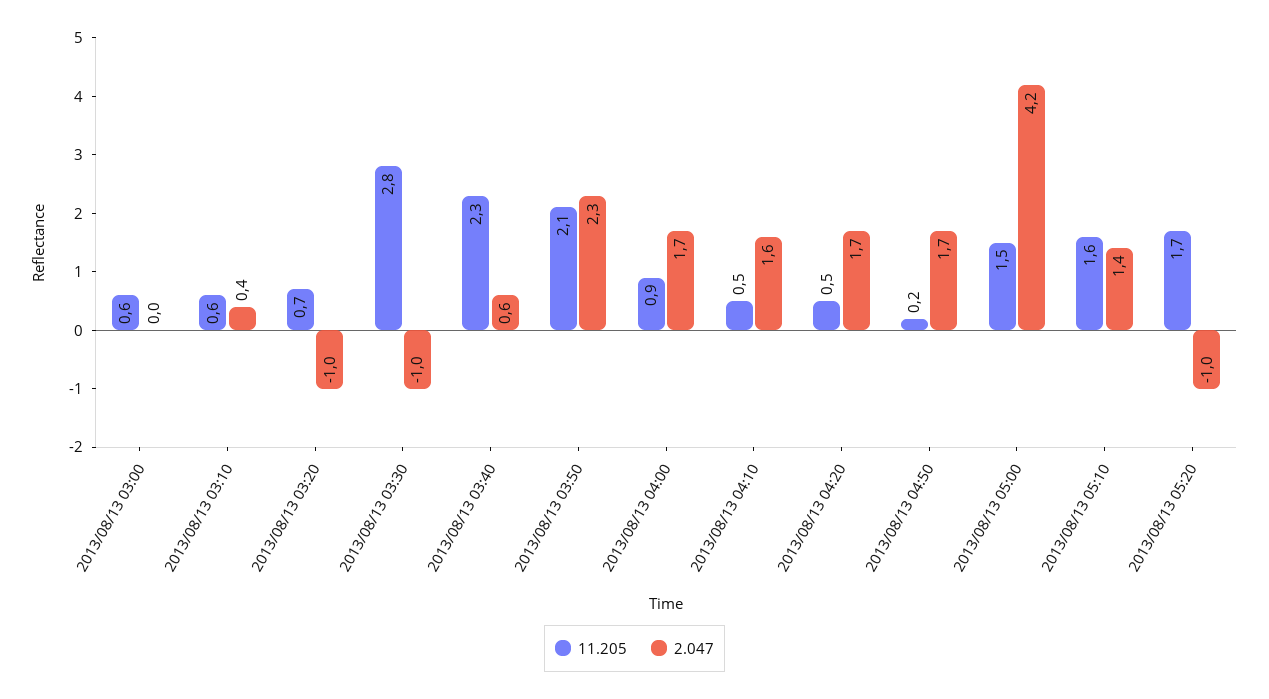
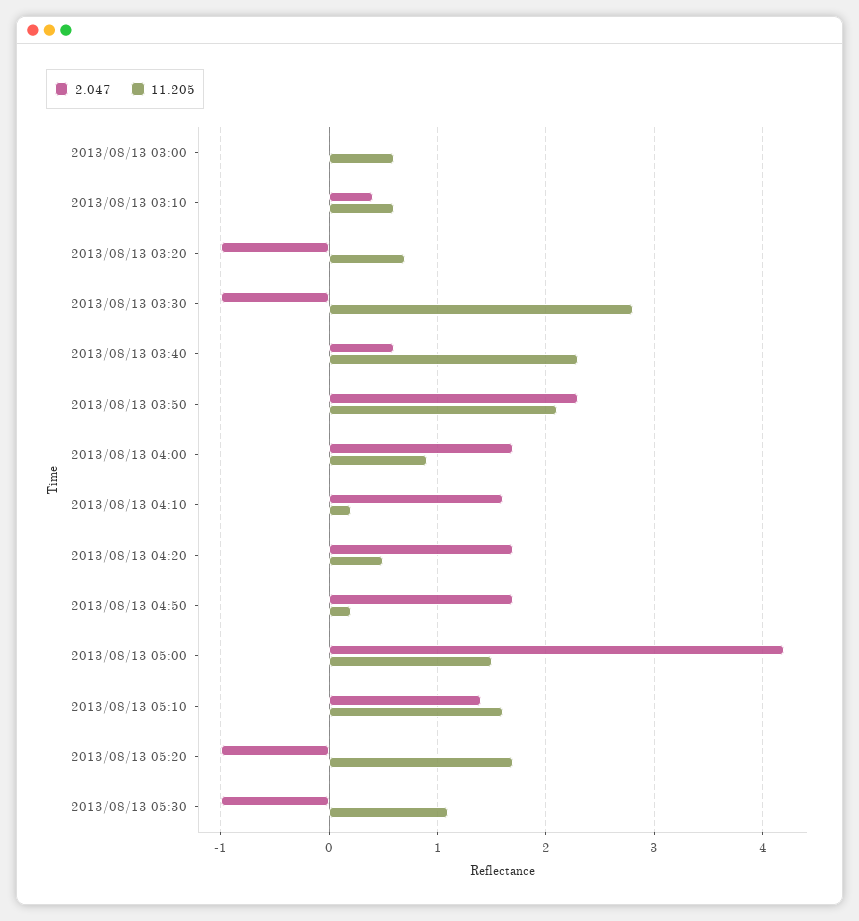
11.205, 2013/08/13 04:10: 0.5 -> 0.2
2.047, 2013/08/13 05:30: none -> -1
11.205, 2013/08/13 05:30: none -> 1.1

